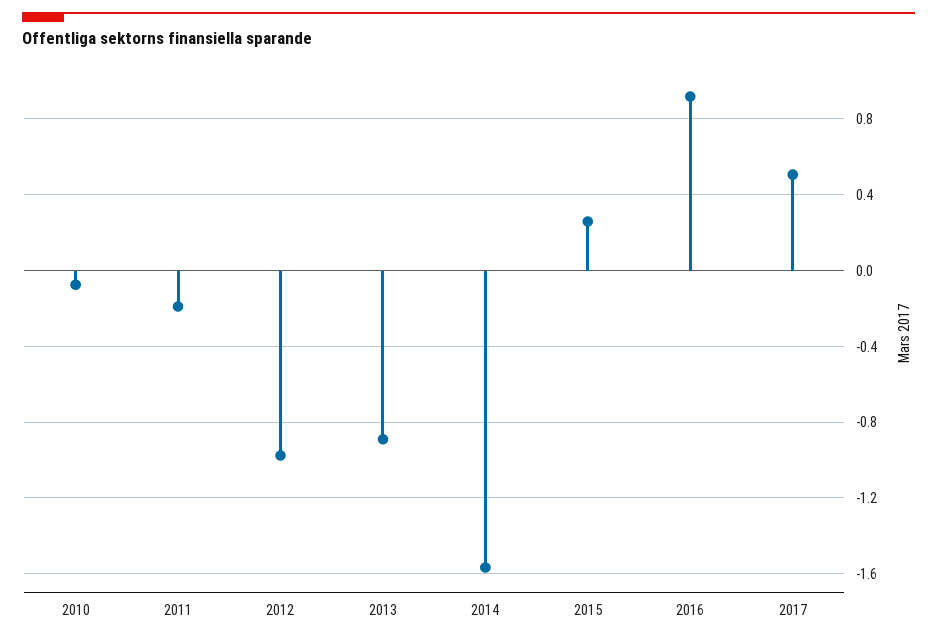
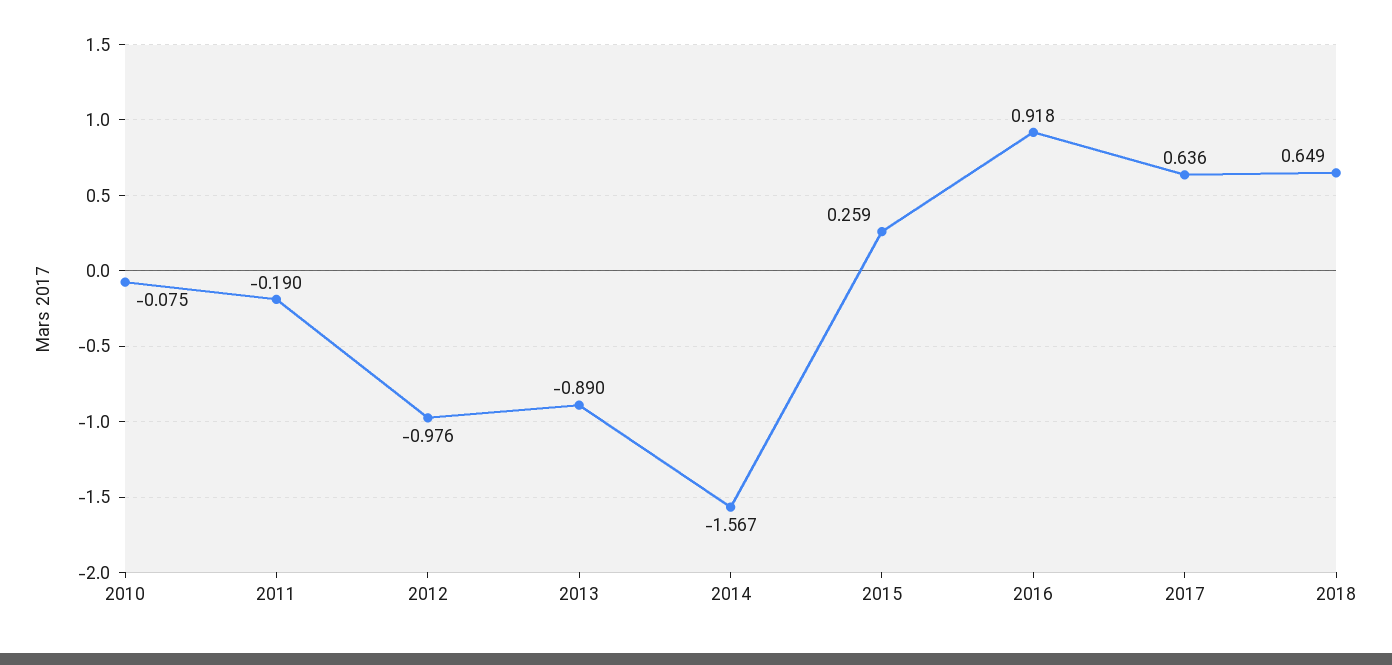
2017: 0.5 -> 0.636
2018: none -> 0.649

